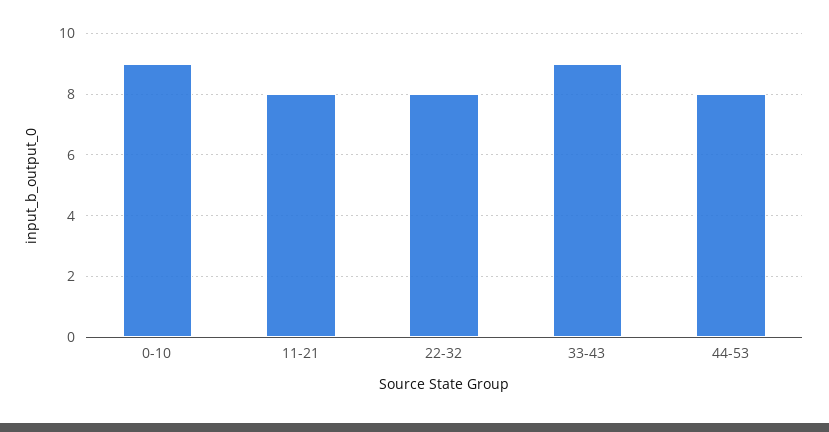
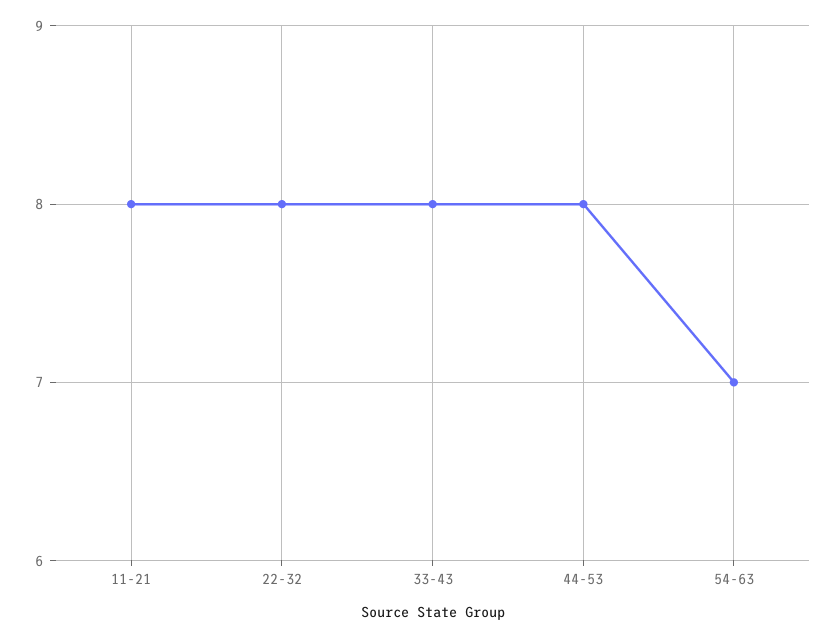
0-10: 9 -> none
33-43: 9 -> 8
54-63: none -> 7

